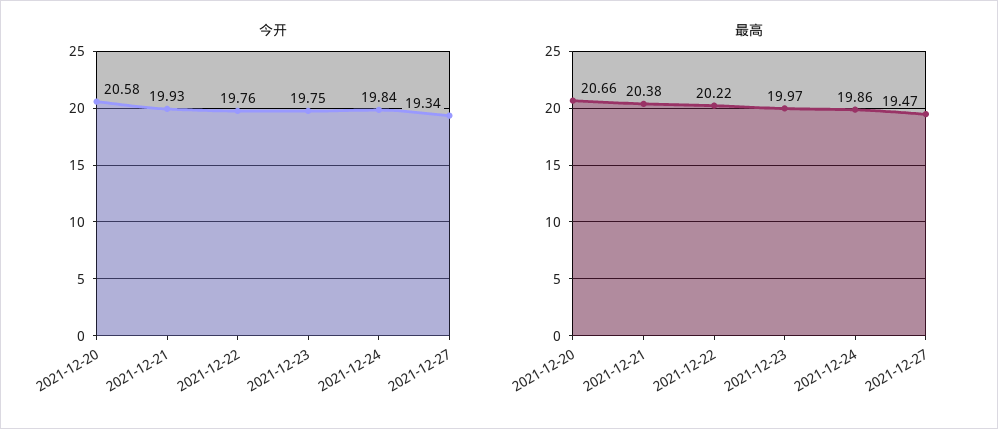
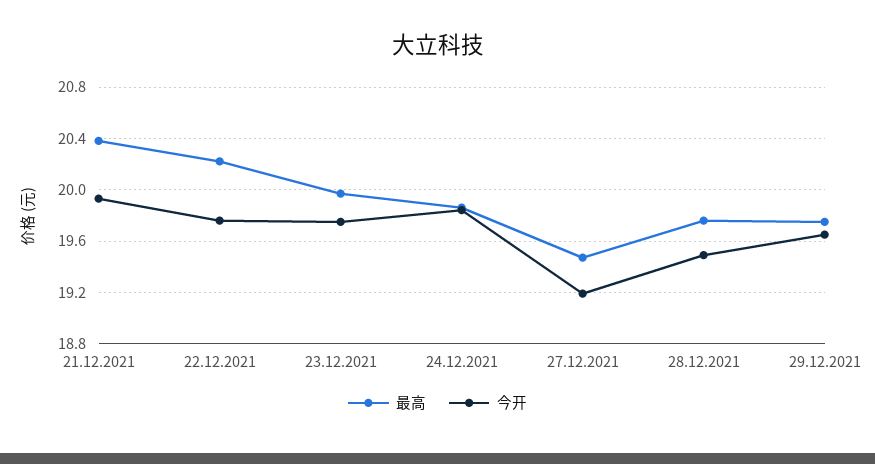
今开, 2021-12-20: 20.58 -> none
今开, 2021-12-27: 19.34 -> 19.2
最高, 2021-12-20: 20.66 -> none
最高, 28.12.2021: none -> 19.75
今开, 28.12.2021: none -> 19.5
最高, 29.12.2021: none -> 19.75
今开, 29.12.2021: none -> 19.65

